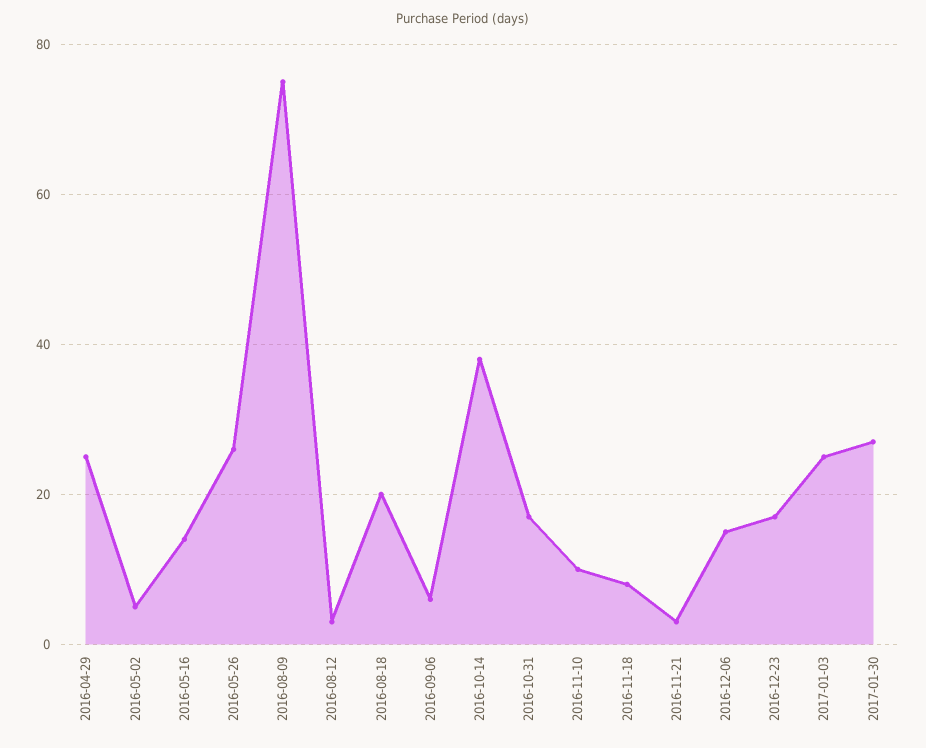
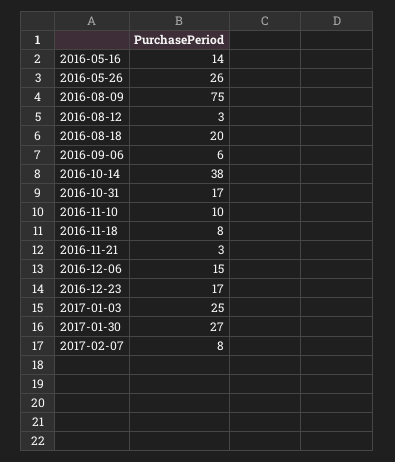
2016-04-29: 25 -> none
2016-05-02: 5 -> none
2017-02-07: none -> 8

